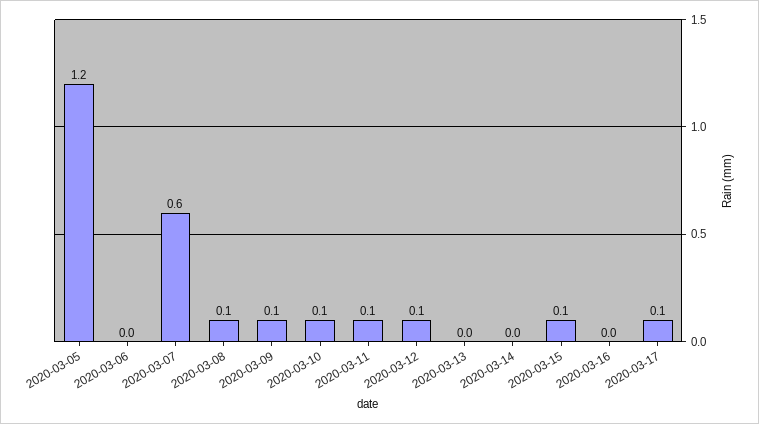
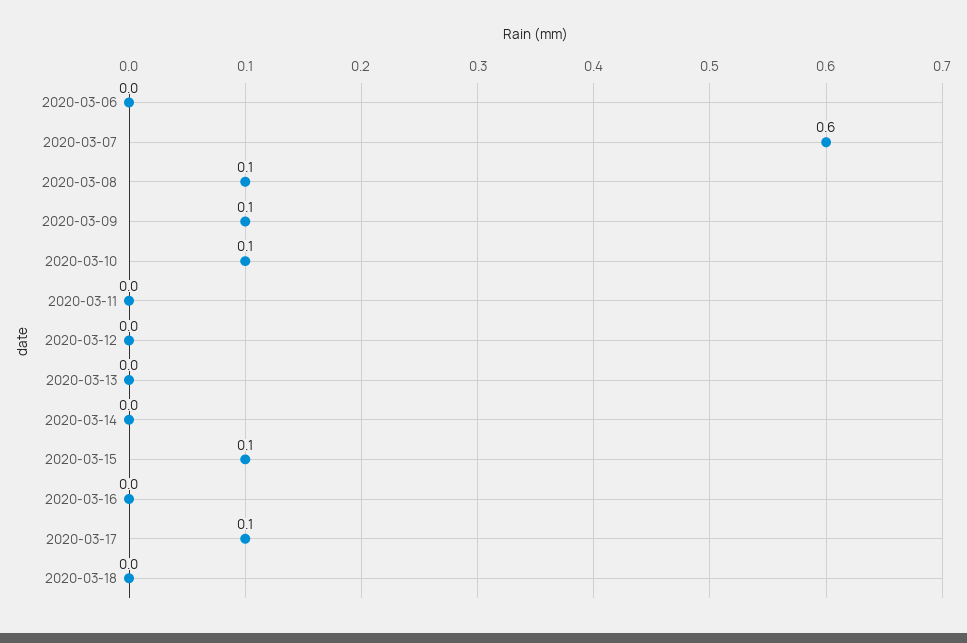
2020-03-05: 1.2 -> none
2020-03-11: 0.1 -> 0
2020-03-12: 0.1 -> 0
2020-03-18: none -> 0

